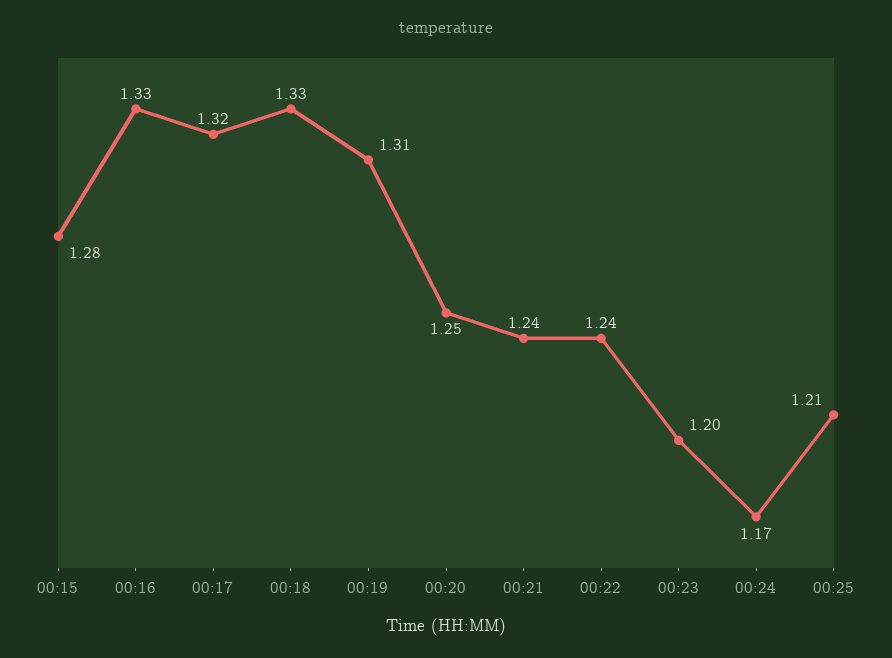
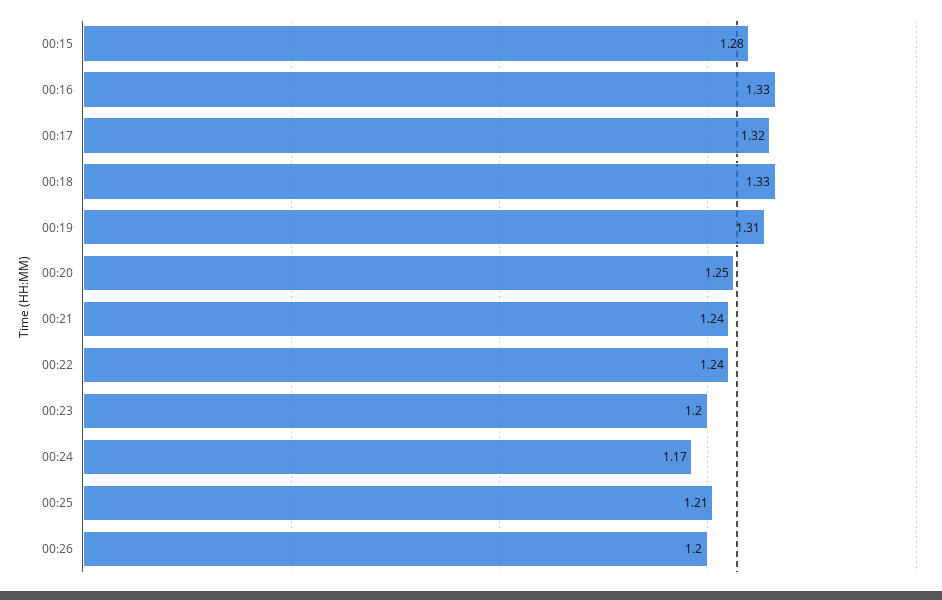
00:26: none -> 1.2

